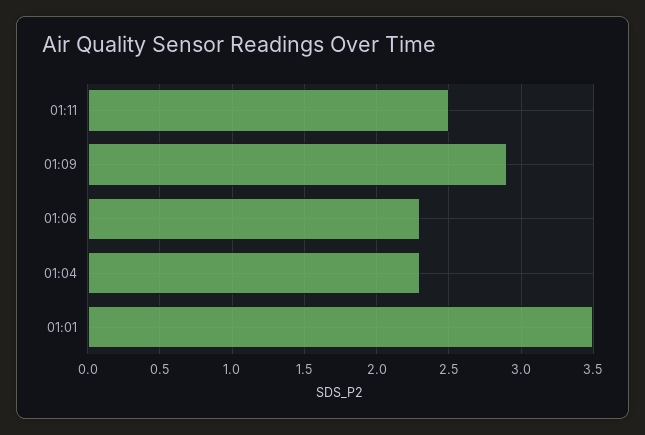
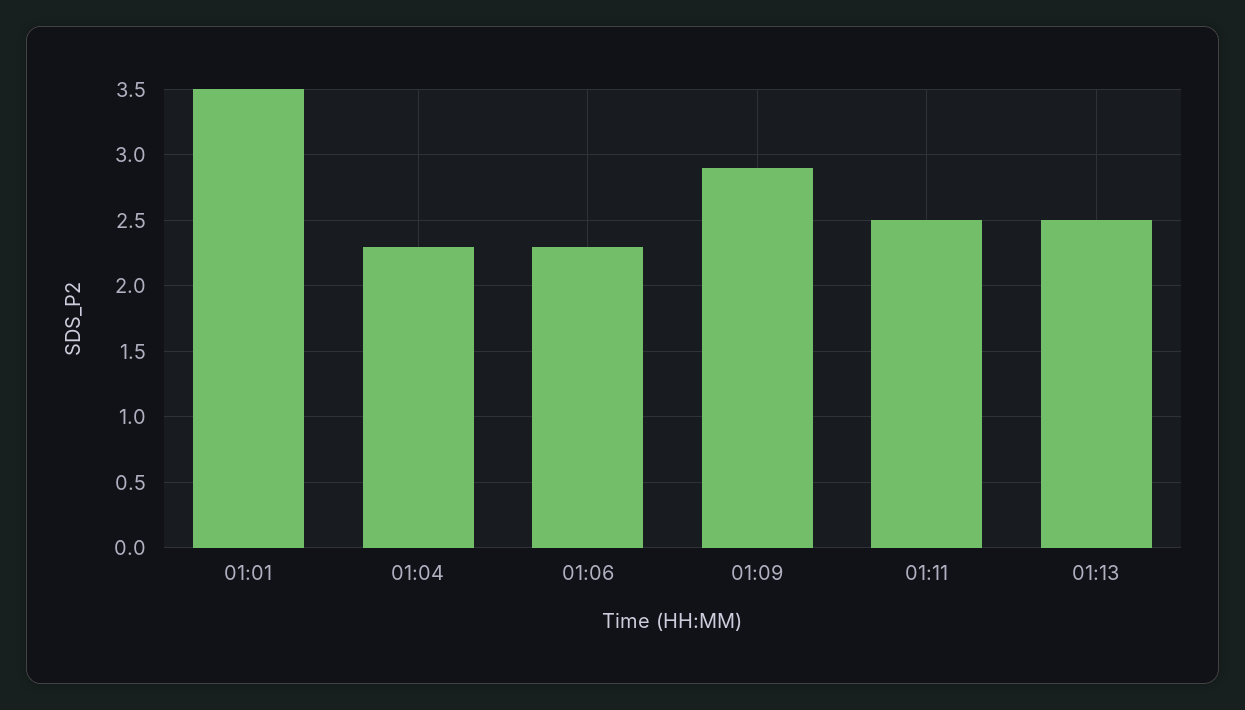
01:13: none -> 2.5

